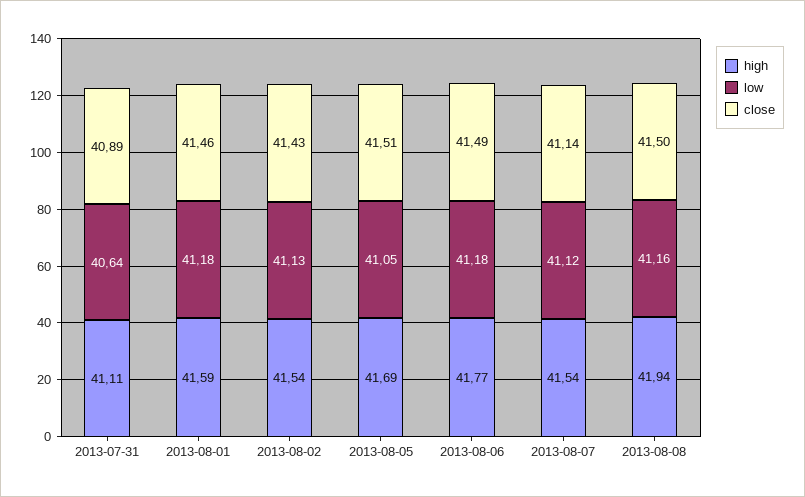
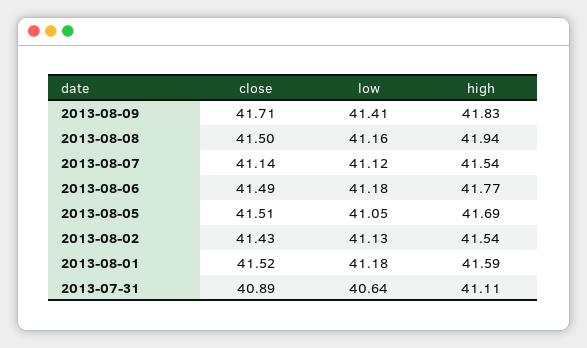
close, 2013-08-01: 41.46 -> 41.52
close, 2013-08-09: none -> 41.71
low, 2013-08-09: none -> 41.41
high, 2013-08-09: none -> 41.83

